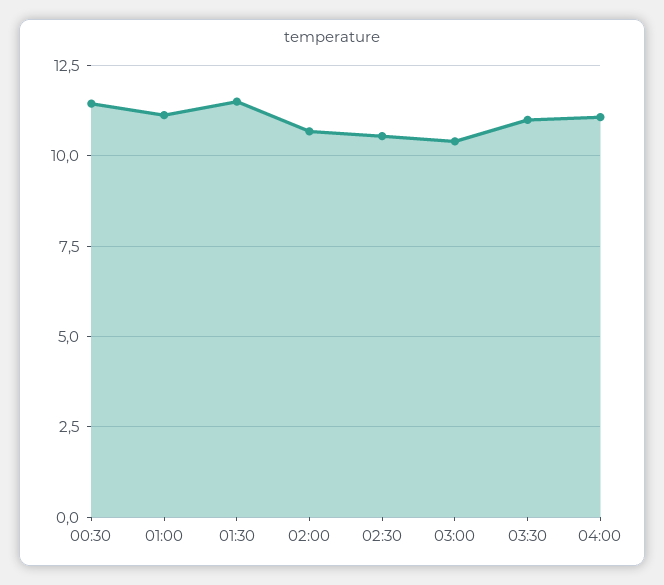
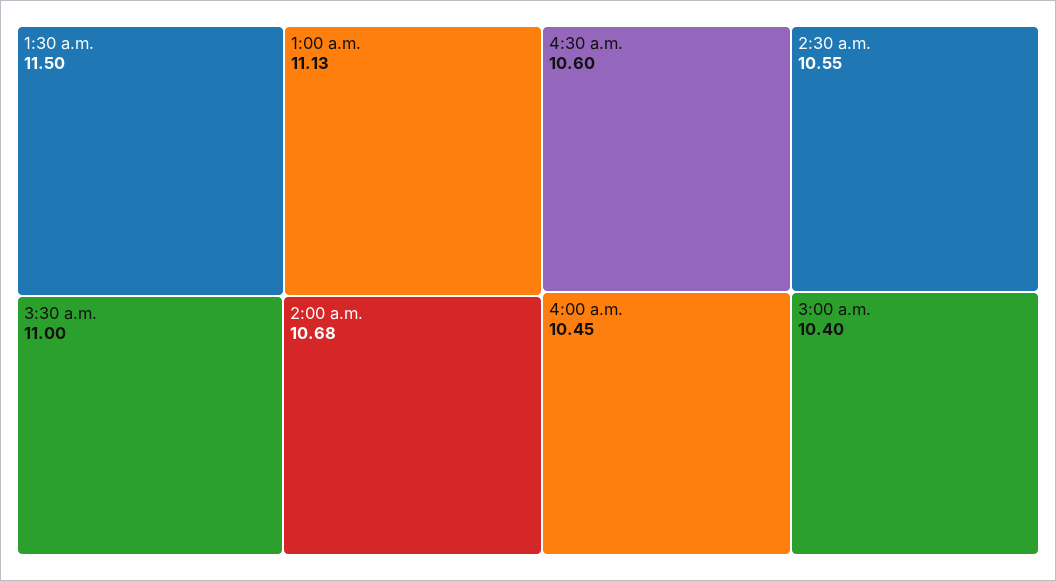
00:30: 11.5 -> none
04:00: 11 -> 10.45
4:30 a.m.: none -> 10.6

